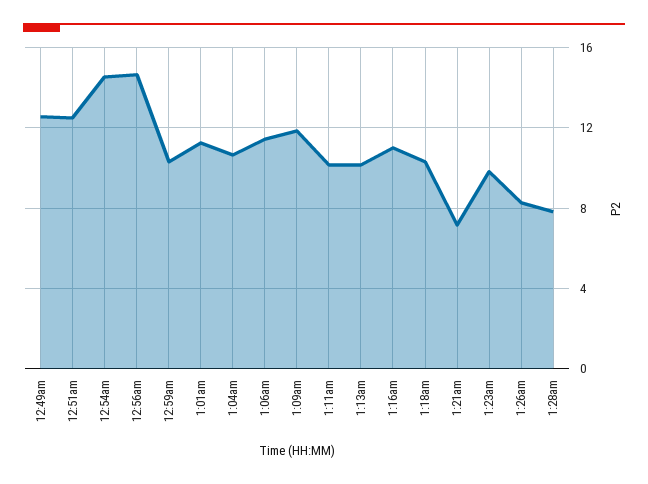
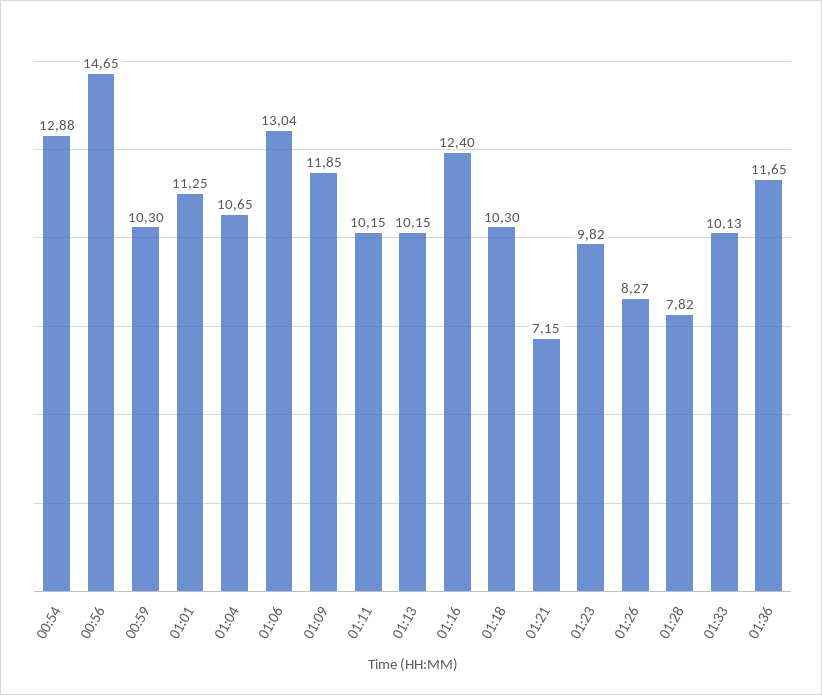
12:49am: 12.5 -> none
12:51am: 12.5 -> none
12:54am: 14.5 -> 12.88
1:06am: 11.5 -> 13.04
1:16am: 11 -> 12.4
01:33: none -> 10.13
01:36: none -> 11.65

